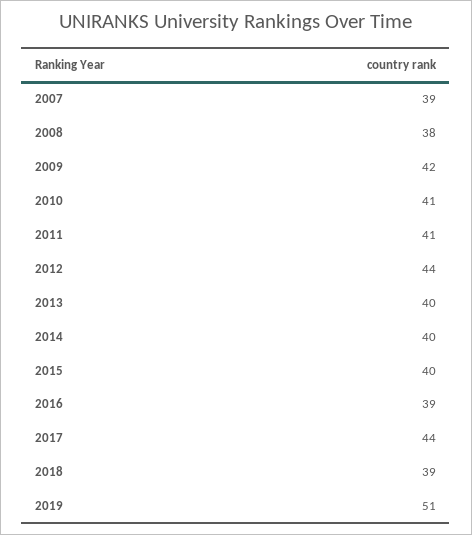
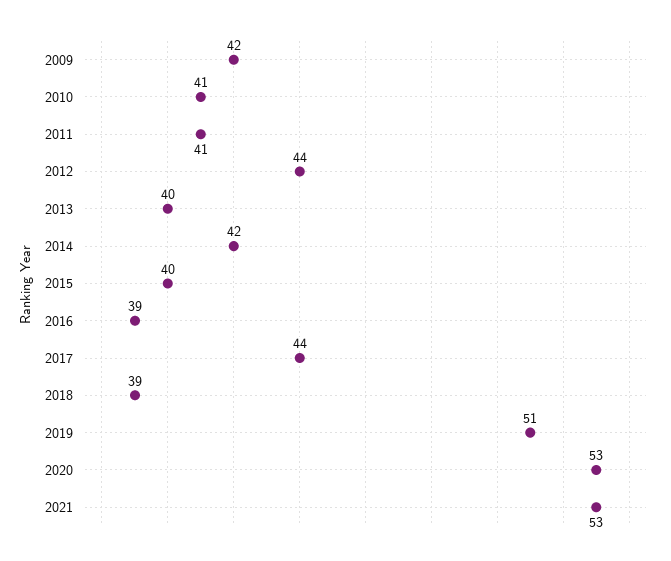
2007: 39 -> none
2008: 38 -> none
2014: 40 -> 42
2020: none -> 53
2021: none -> 53

